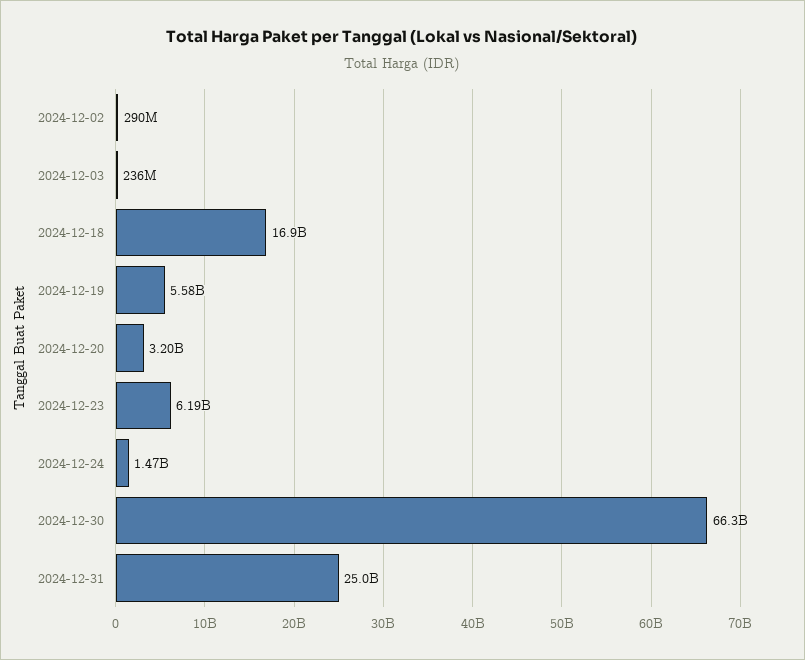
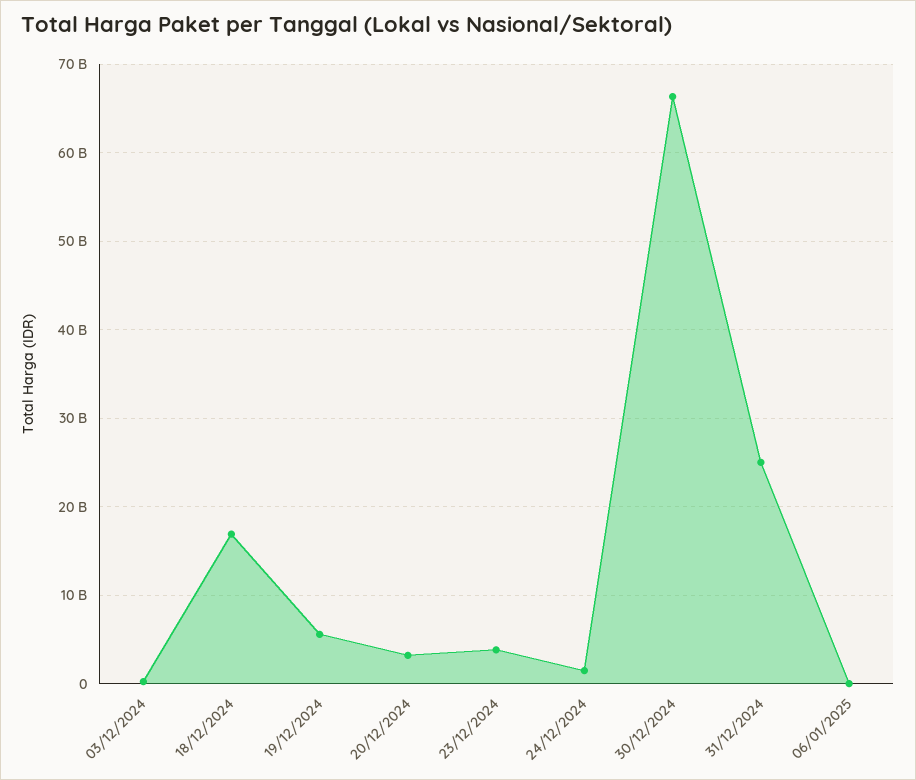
2024-12-02: 290000000 -> none
2024-12-23: 6190000000 -> 4000000000
06/01/2025: none -> 0

